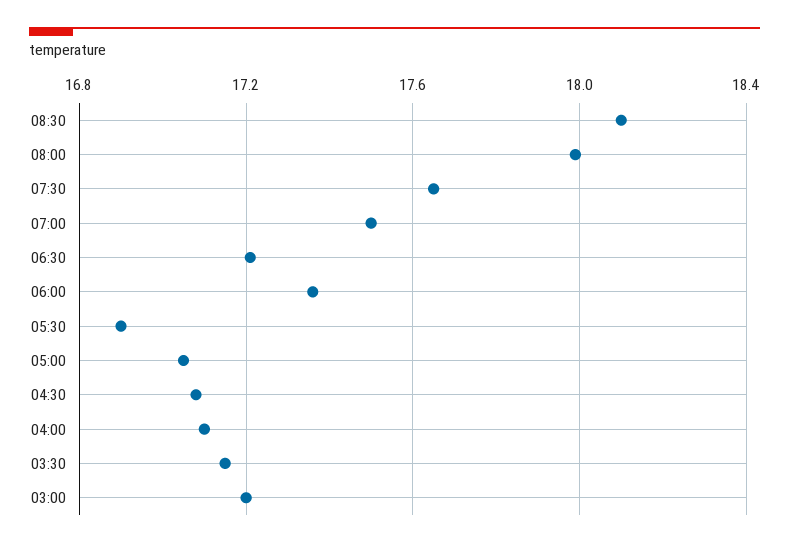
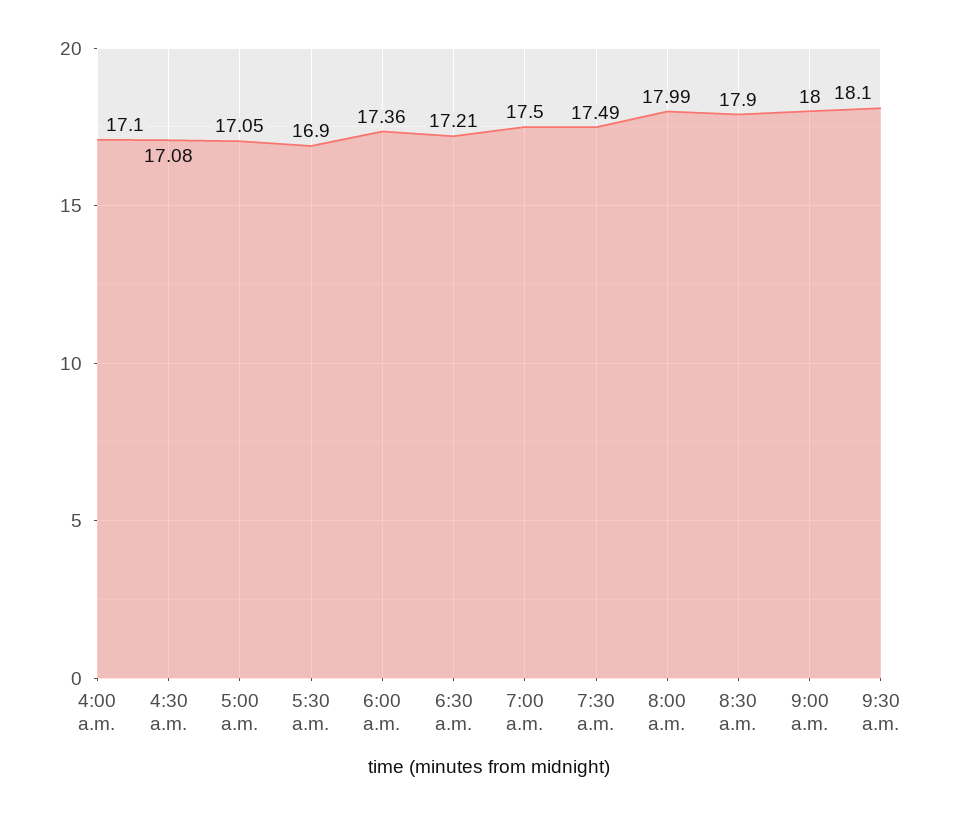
08:30: 18.1 -> 17.9
07:30: 17.65 -> 17.49
03:30: 17.15 -> none
03:00: 17.2 -> none
9:00 a.m.: none -> 18
9:30 a.m.: none -> 18.1

